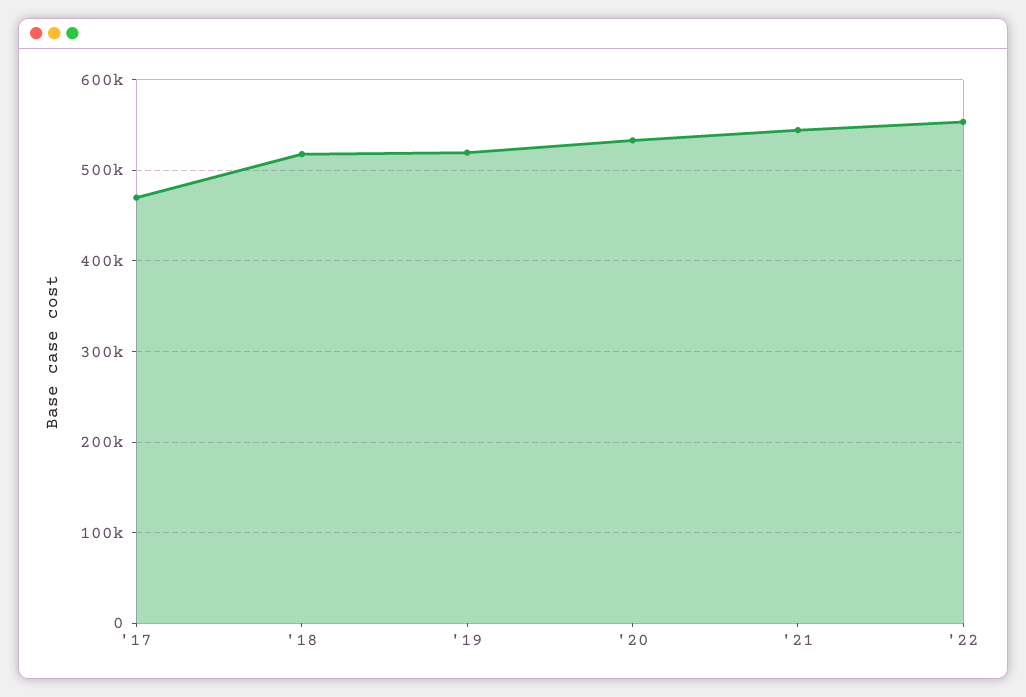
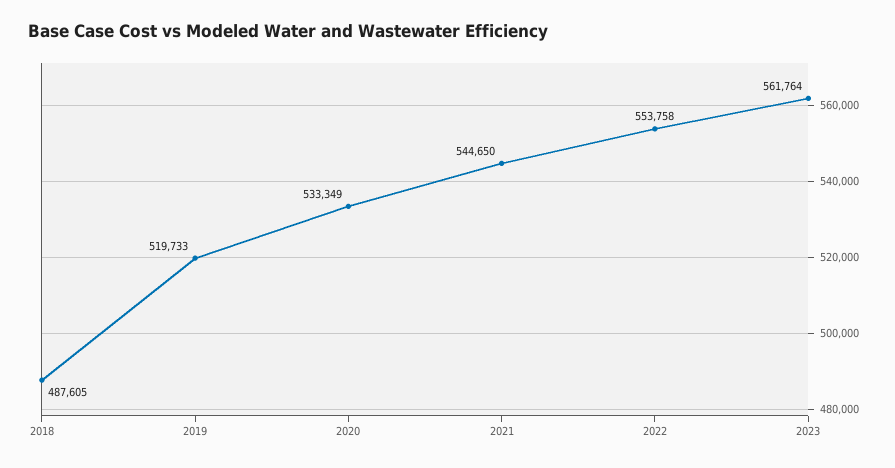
'17: 470000 -> none
'18: 520000 -> 487605
2023: none -> 561764

